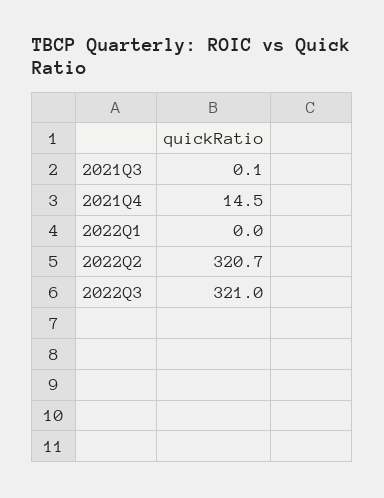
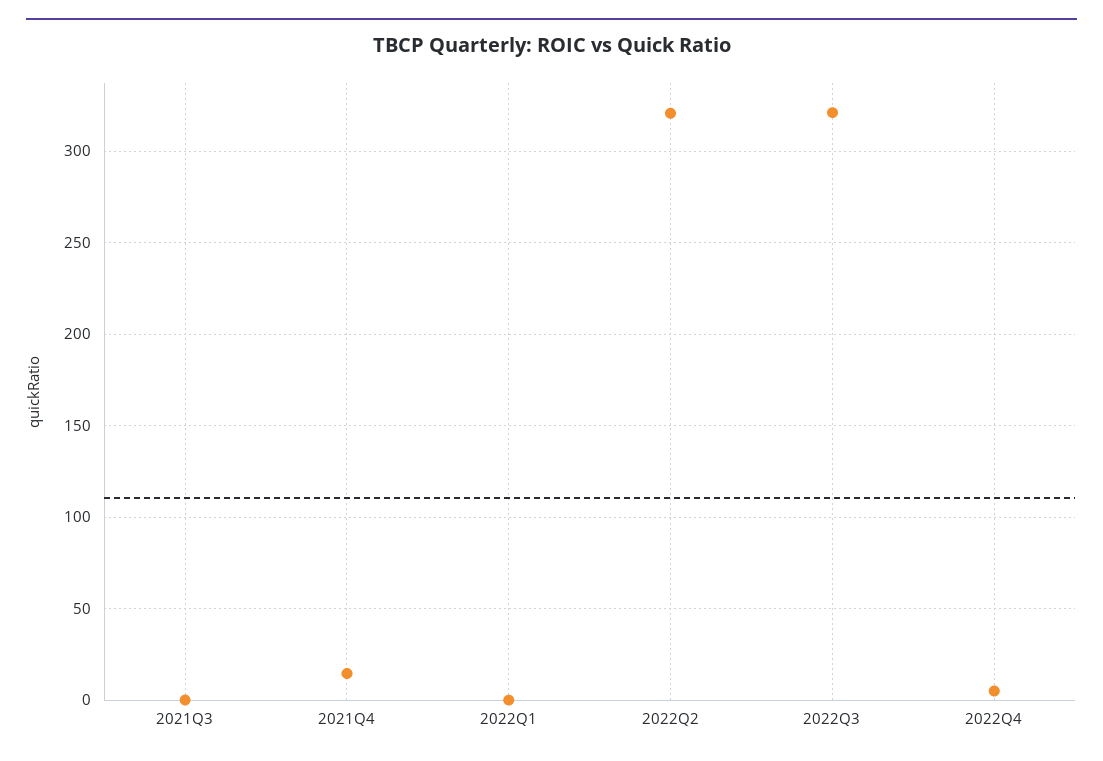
2022Q4: none -> 5

